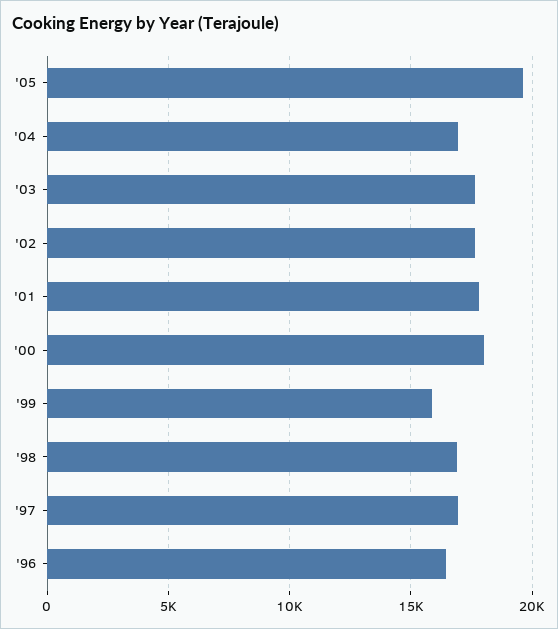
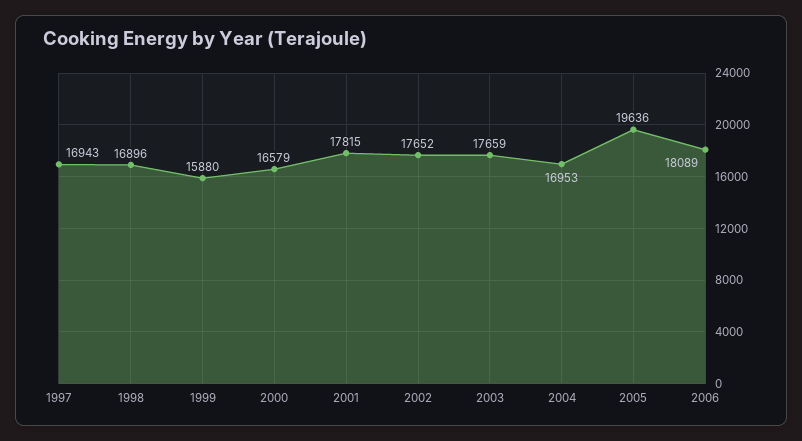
'00: 18000 -> 16579
'96: 16500 -> none
2006: none -> 18089

